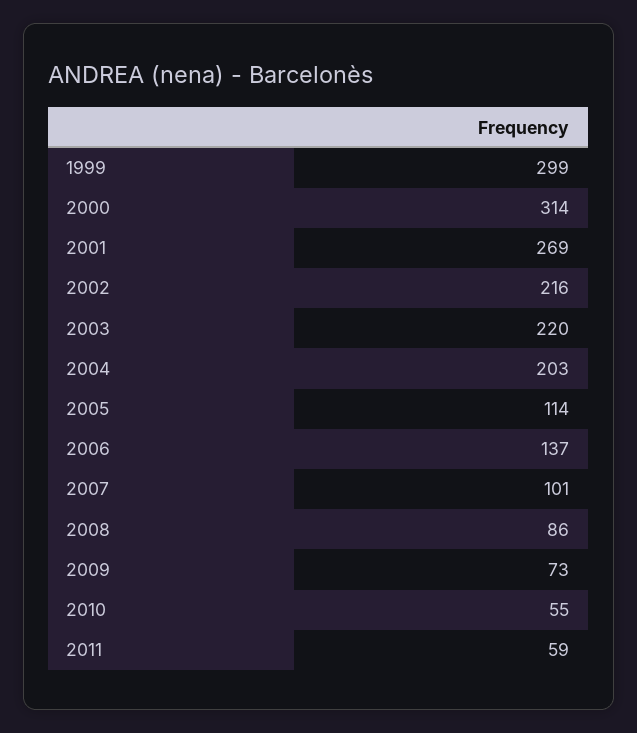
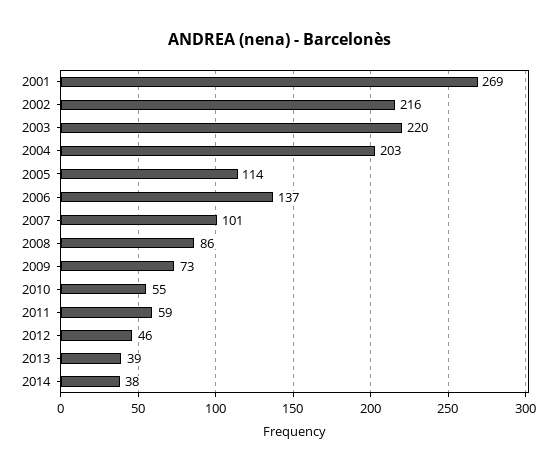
1999: 299 -> none
2000: 314 -> none
2012: none -> 46
2013: none -> 39
2014: none -> 38

